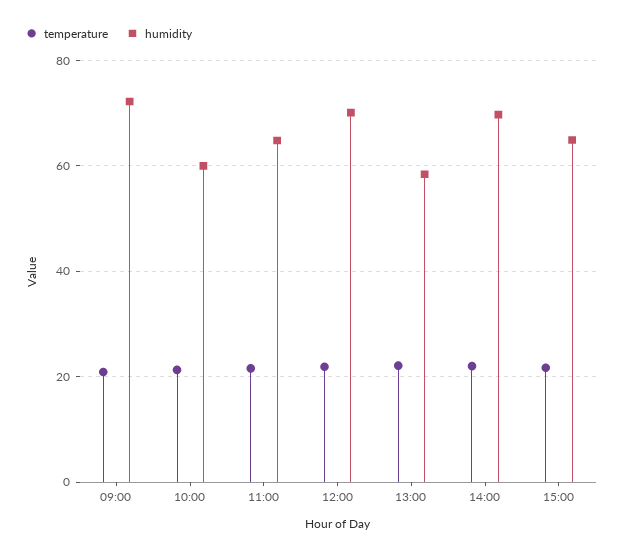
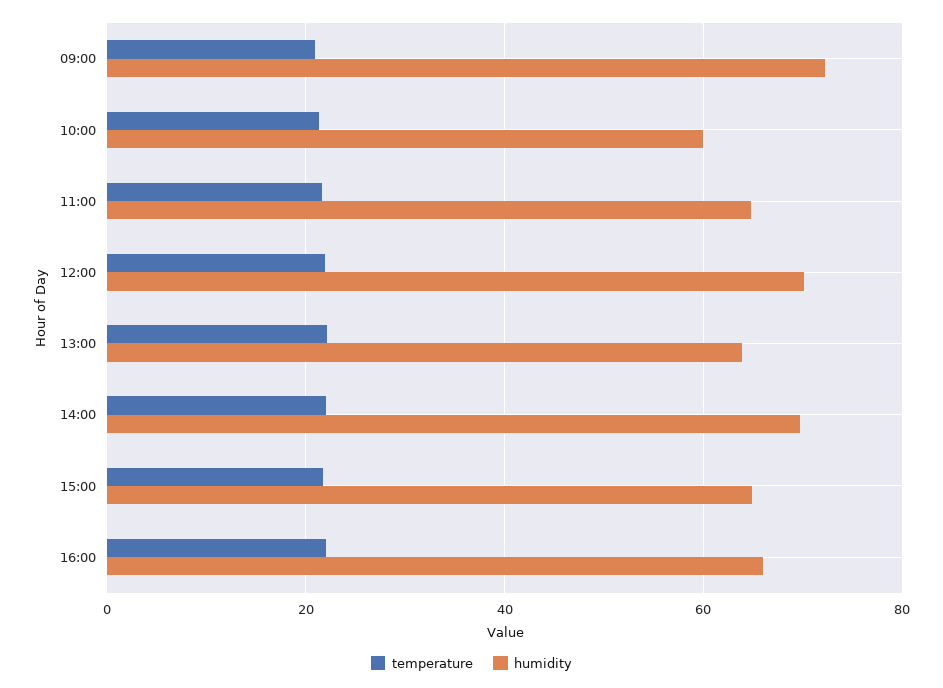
humidity, 13:00: 58 -> 64
temperature, 16:00: none -> 22
humidity, 16:00: none -> 66

